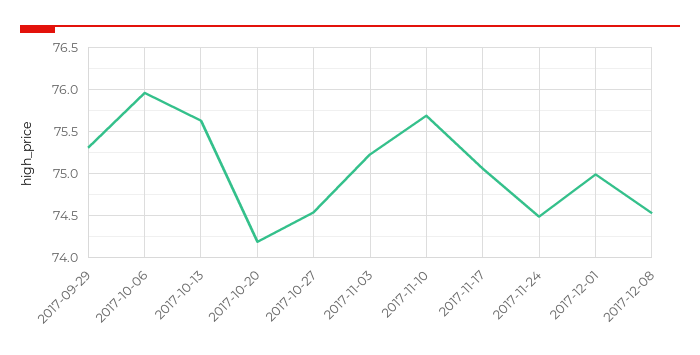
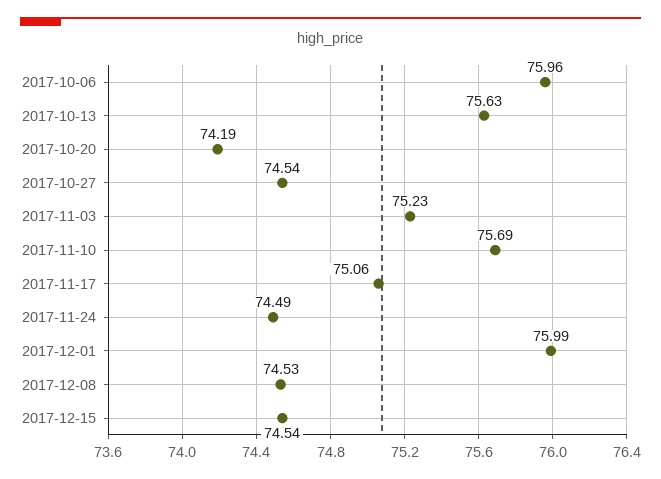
2017-09-29: 75.3 -> none
2017-12-01: 75 -> 75.99
2017-12-15: none -> 74.54

